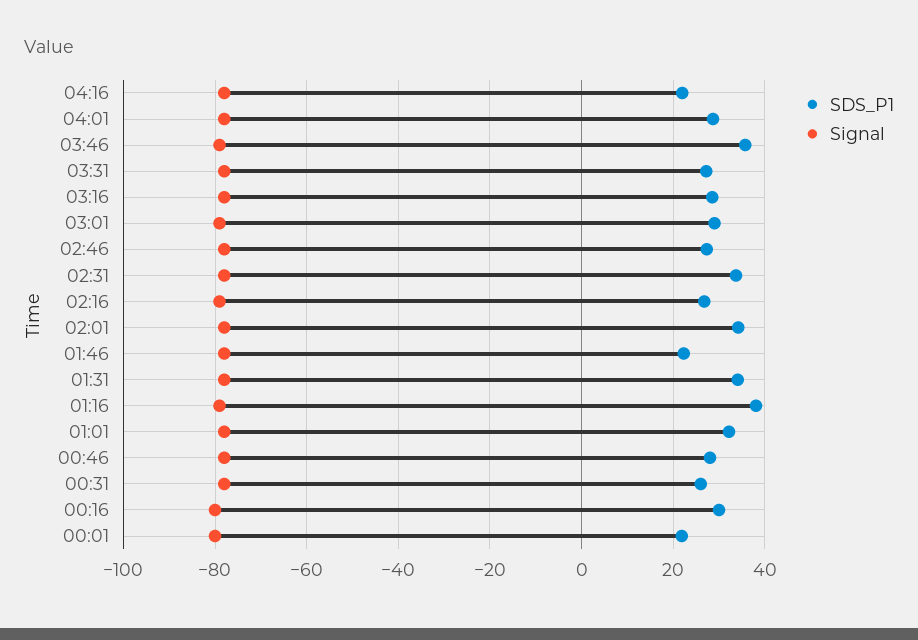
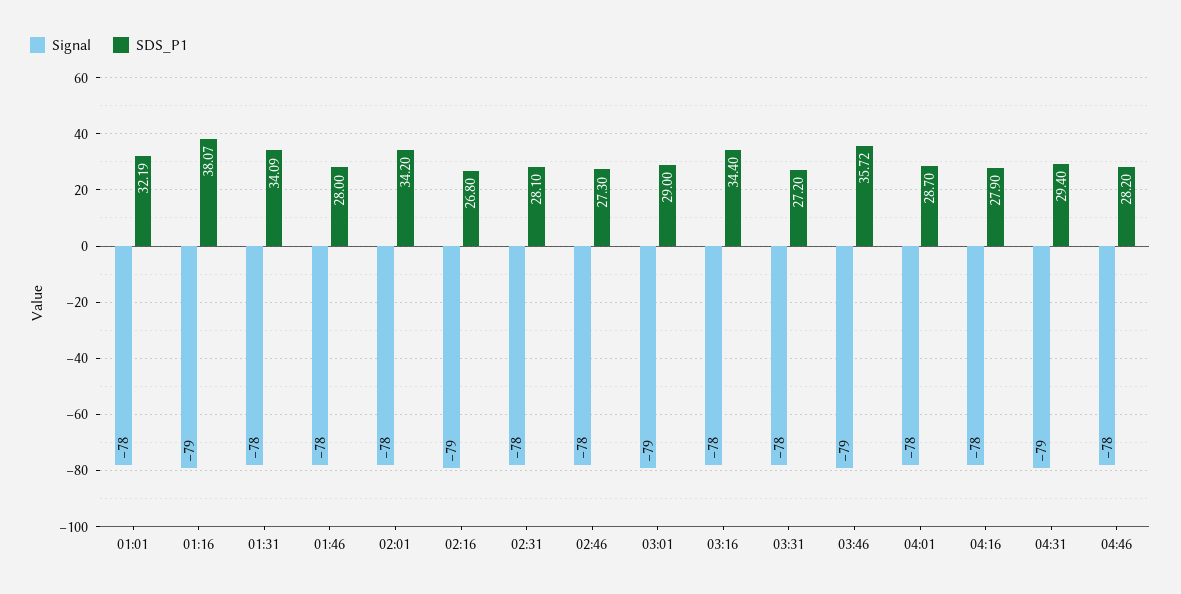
SDS_P1, 04:16: 22 -> 27.9
SDS_P1, 03:16: 28 -> 34.4
SDS_P1, 02:31: 34 -> 28.1
SDS_P1, 01:46: 22 -> 28
SDS_P1, 00:46: 28 -> none
Signal, 00:46: -78 -> none
SDS_P1, 00:31: 26 -> none
Signal, 00:31: -78 -> none
SDS_P1, 00:16: 30 -> none
Signal, 00:16: -80 -> none
SDS_P1, 00:01: 22 -> none
Signal, 00:01: -80 -> none
Signal, 04:31: none -> -79
SDS_P1, 04:31: none -> 29.4
Signal, 04:46: none -> -78
SDS_P1, 04:46: none -> 28.2

